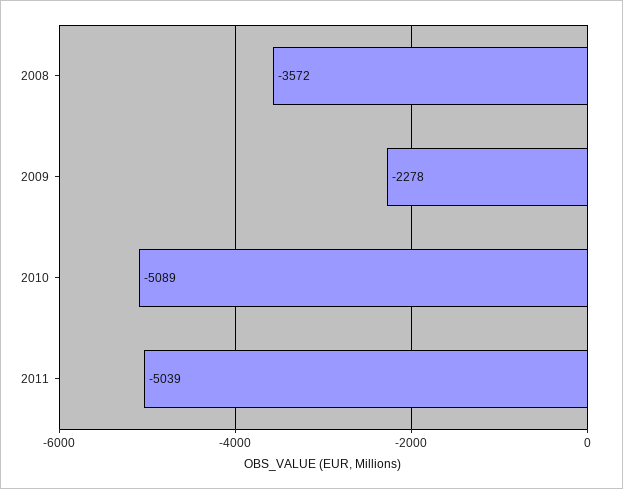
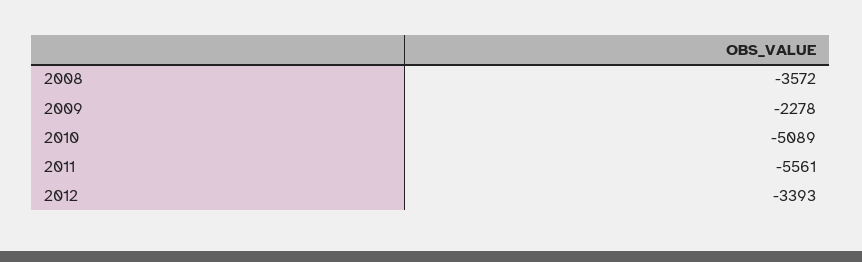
2011: -5039 -> -5561
2012: none -> -3393

